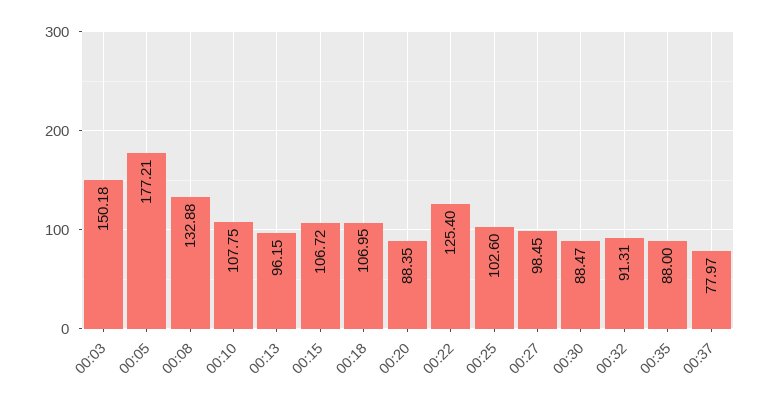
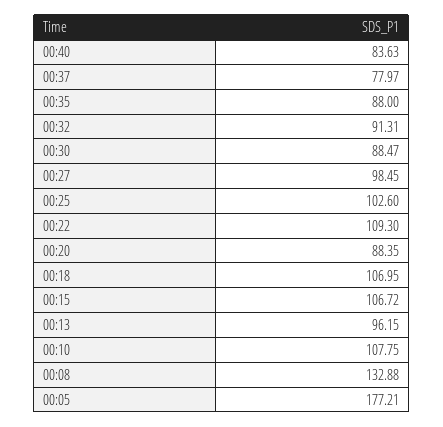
00:03: 150.18 -> none
00:22: 125.4 -> 109.3
00:40: none -> 83.63

